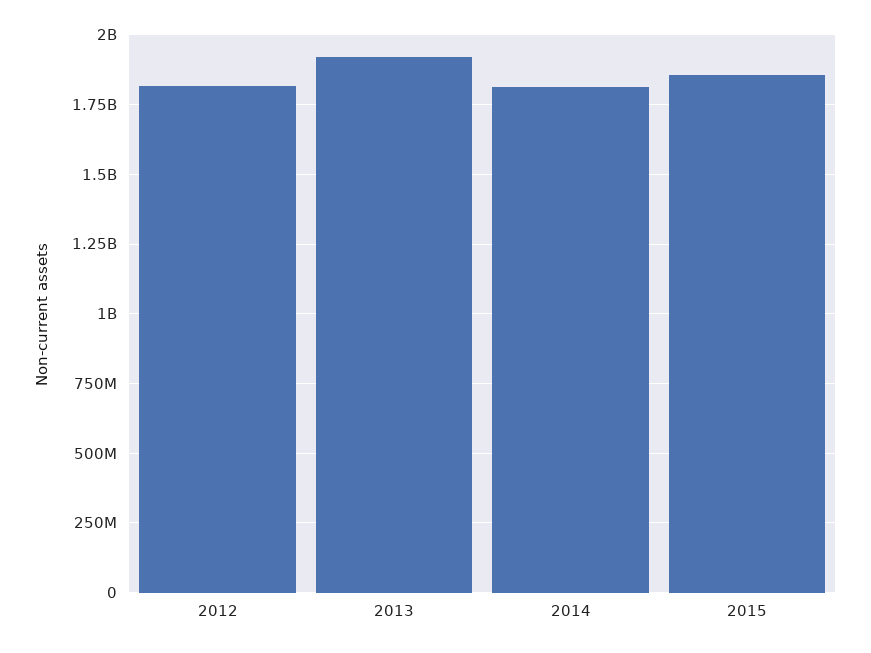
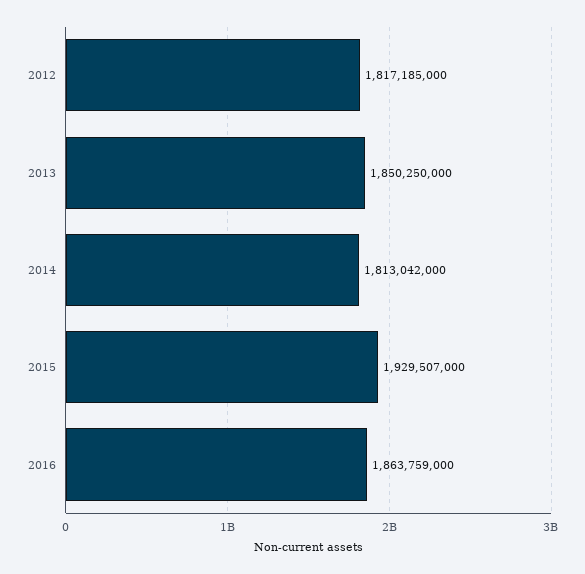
2013: 1925000000 -> 1850250000
2015: 1850000000 -> 1929507000
2016: none -> 1863759000

